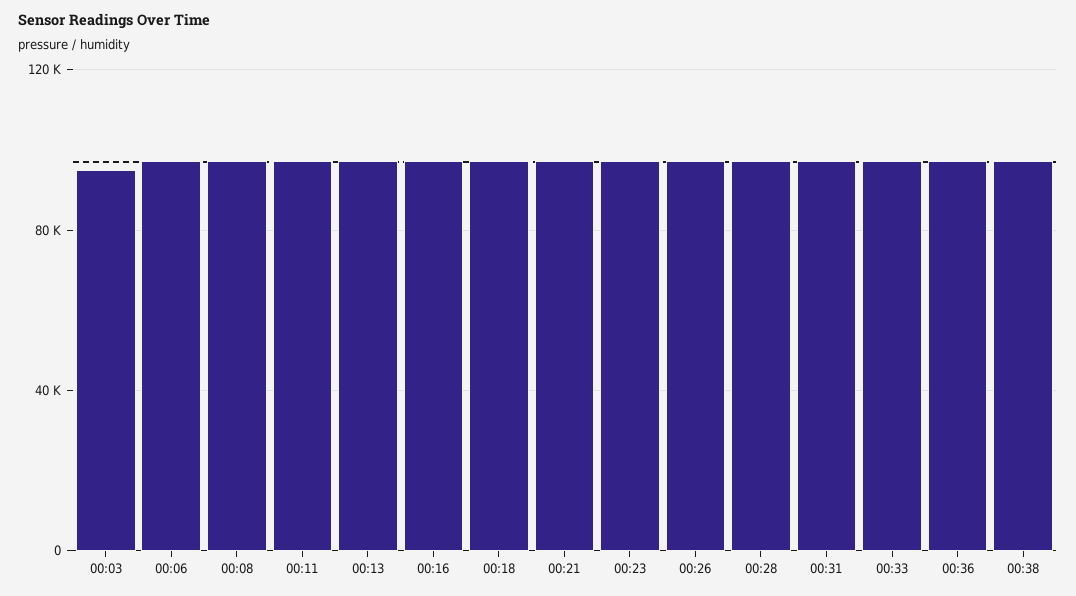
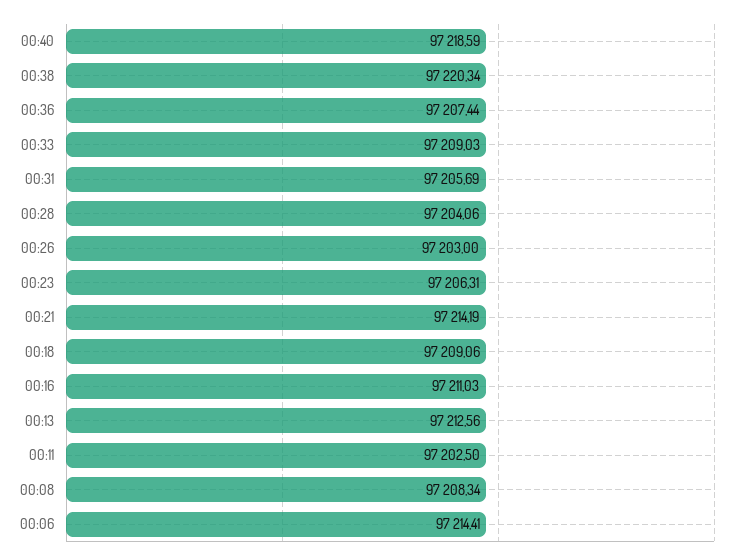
00:03: 95000 -> none
00:40: none -> 97218.59

